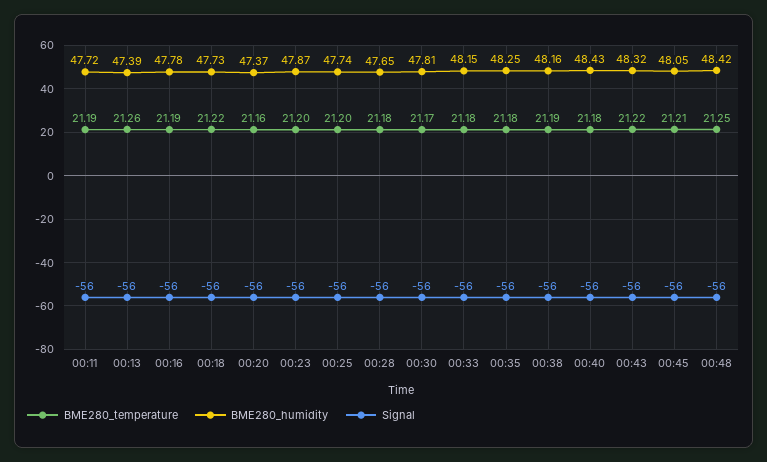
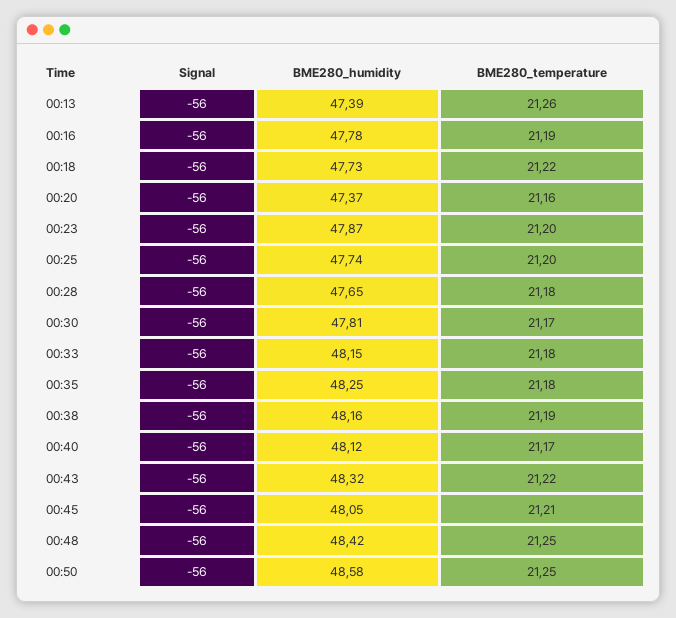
BME280_temperature, 00:11: 21.19 -> none
BME280_humidity, 00:11: 47.72 -> none
Signal, 00:11: -56 -> none
BME280_temperature, 00:40: 21.18 -> 21.17
BME280_humidity, 00:40: 48.43 -> 48.12
Signal, 00:50: none -> -56
BME280_humidity, 00:50: none -> 48.58
BME280_temperature, 00:50: none -> 21.25

